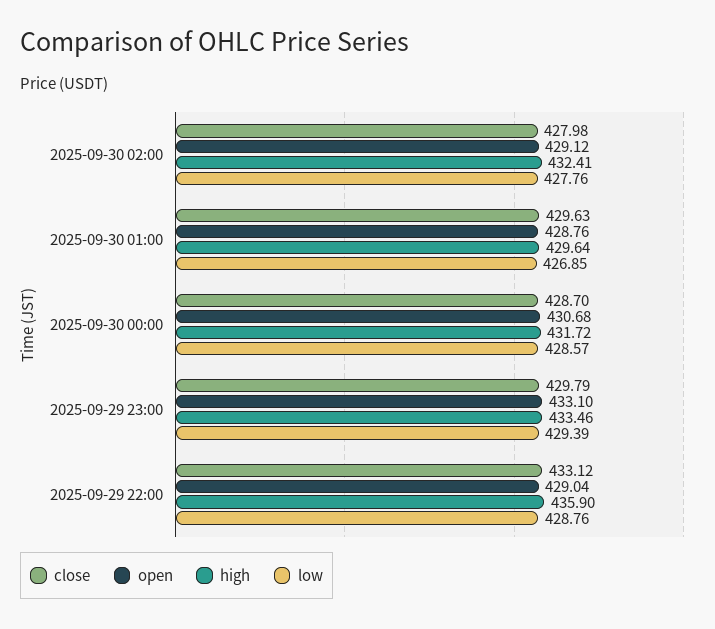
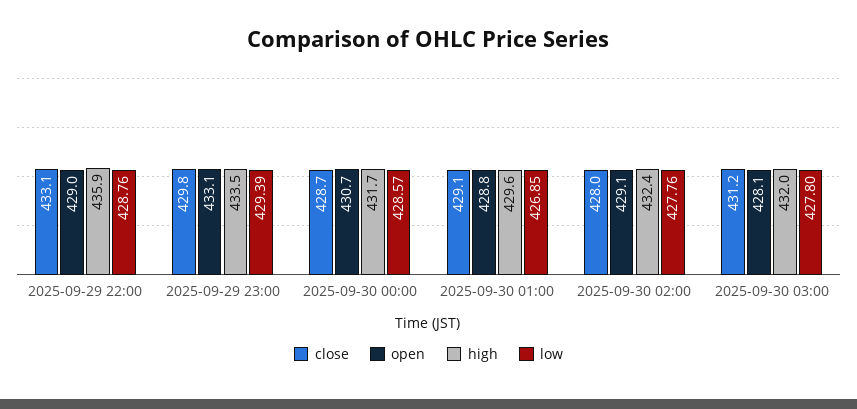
close, 2025-09-30 01:00: 429.63 -> 429.1
close, 2025-09-30 03:00: none -> 431.2
open, 2025-09-30 03:00: none -> 428.1
high, 2025-09-30 03:00: none -> 432
low, 2025-09-30 03:00: none -> 427.8

